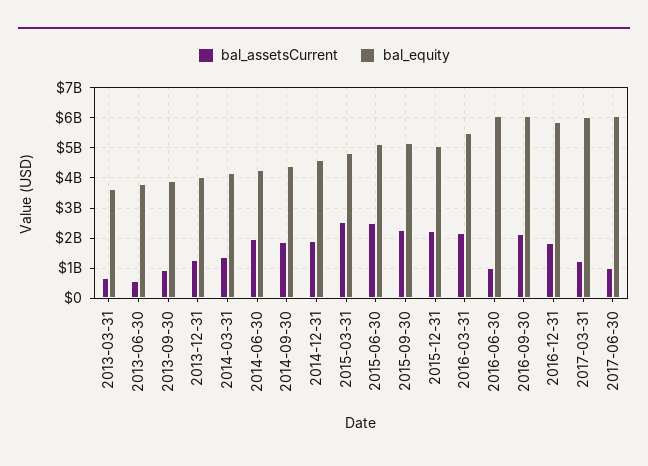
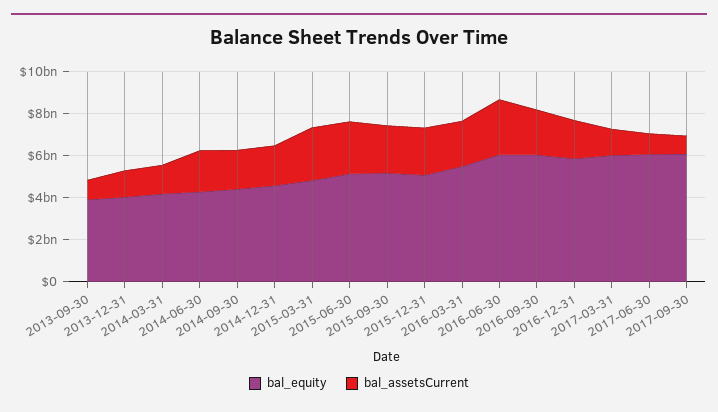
bal_assetsCurrent, 2013-03-31: 600000000 -> none
bal_equity, 2013-03-31: 3600000000 -> none
bal_assetsCurrent, 2013-06-30: 600000000 -> none
bal_equity, 2013-06-30: 3800000000 -> none
bal_assetsCurrent, 2016-06-30: 1000000000 -> 2500000000
bal_equity, 2017-09-30: none -> 6000000000
bal_assetsCurrent, 2017-09-30: none -> 1000000000

